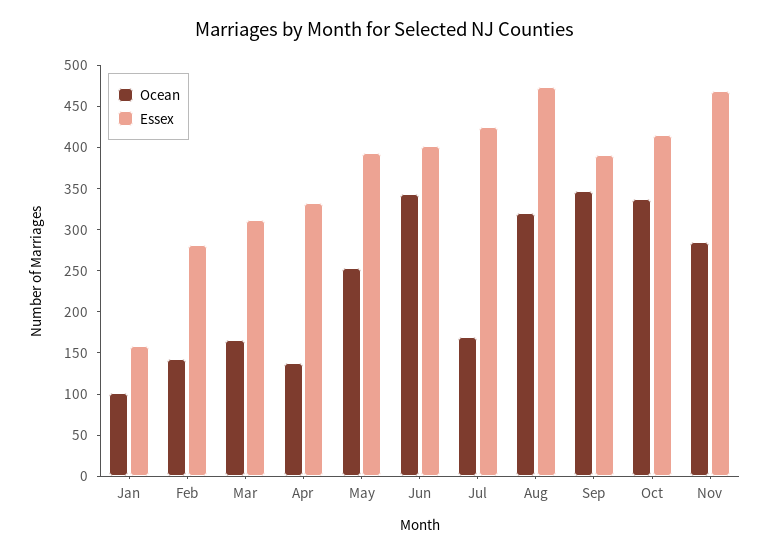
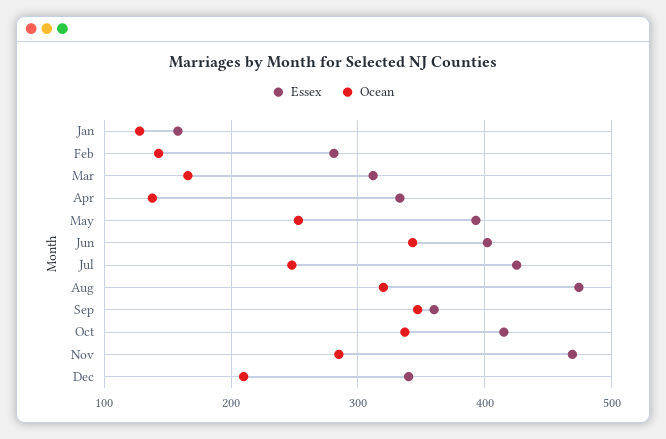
Ocean, Jan: 100 -> 130
Ocean, Jul: 170 -> 250
Essex, Sep: 390 -> 360
Essex, Dec: none -> 340
Ocean, Dec: none -> 210

